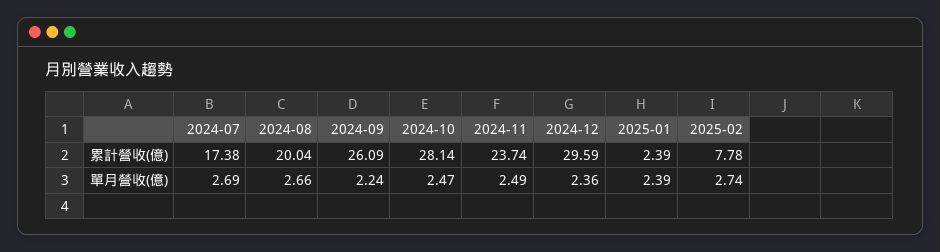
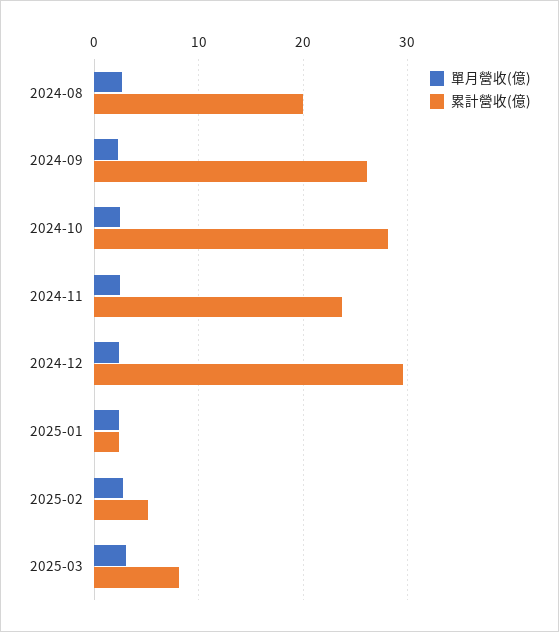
累計營收(億), 2024-07: 17.38 -> none
累計營收(億), 2025-02: 7.78 -> 5
單月營收(億), 2024-07: 2.69 -> none
單月營收(億), 2025-03: none -> 3
累計營收(億), 2025-03: none -> 8

